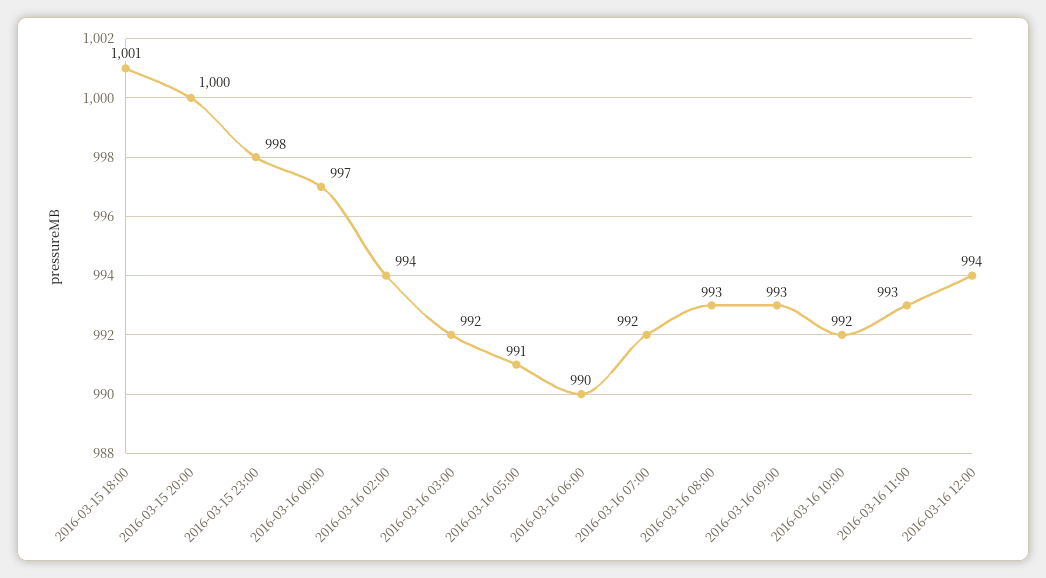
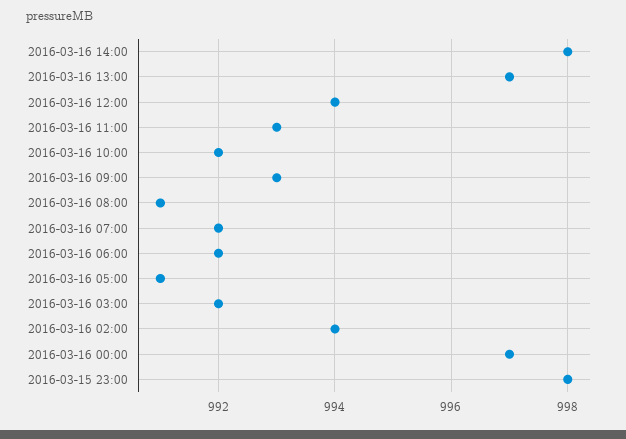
2016-03-15 18:00: 1001 -> none
2016-03-15 20:00: 1000 -> none
2016-03-16 06:00: 990 -> 992
2016-03-16 08:00: 993 -> 991
2016-03-16 14:00: none -> 998
2016-03-16 13:00: none -> 997

